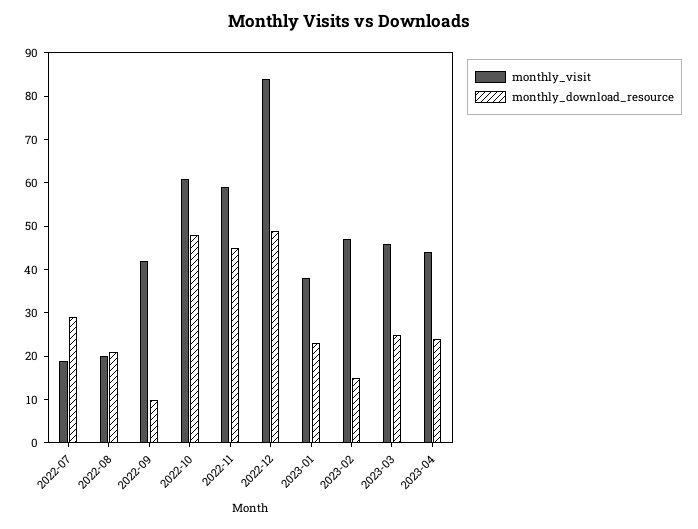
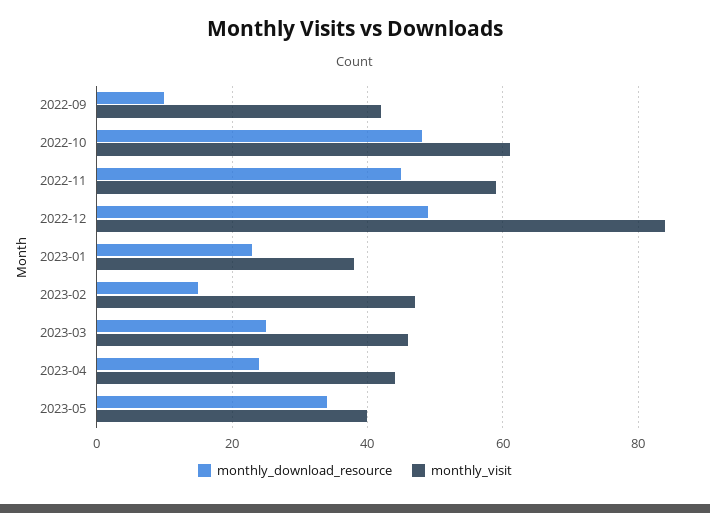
monthly_visit, 2022-07: 20 -> none
monthly_download_resource, 2022-07: 30 -> none
monthly_visit, 2022-08: 20 -> none
monthly_download_resource, 2022-08: 20 -> none
monthly_download_resource, 2023-05: none -> 35
monthly_visit, 2023-05: none -> 40

